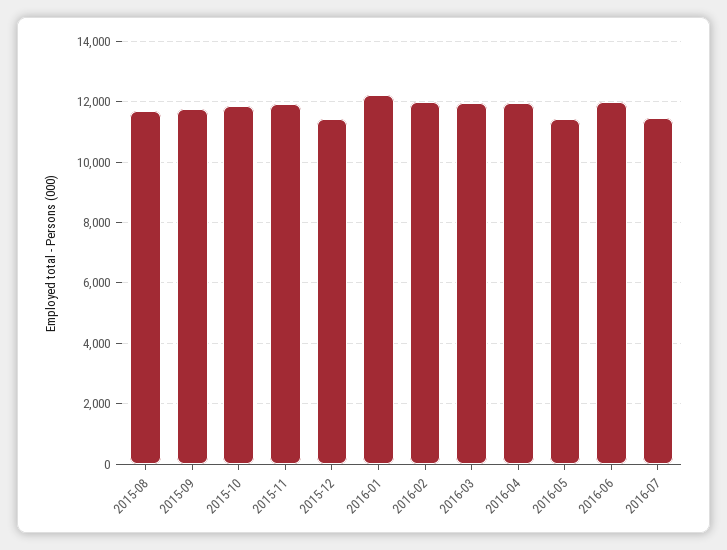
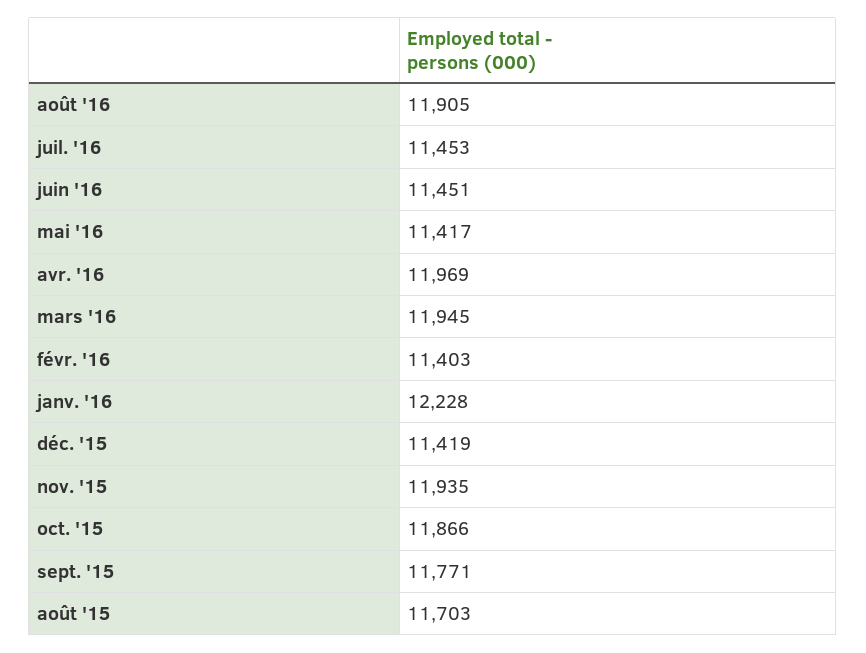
2016-02: 12000 -> 11403
2016-06: 12000 -> 11451
août '16: none -> 11905

